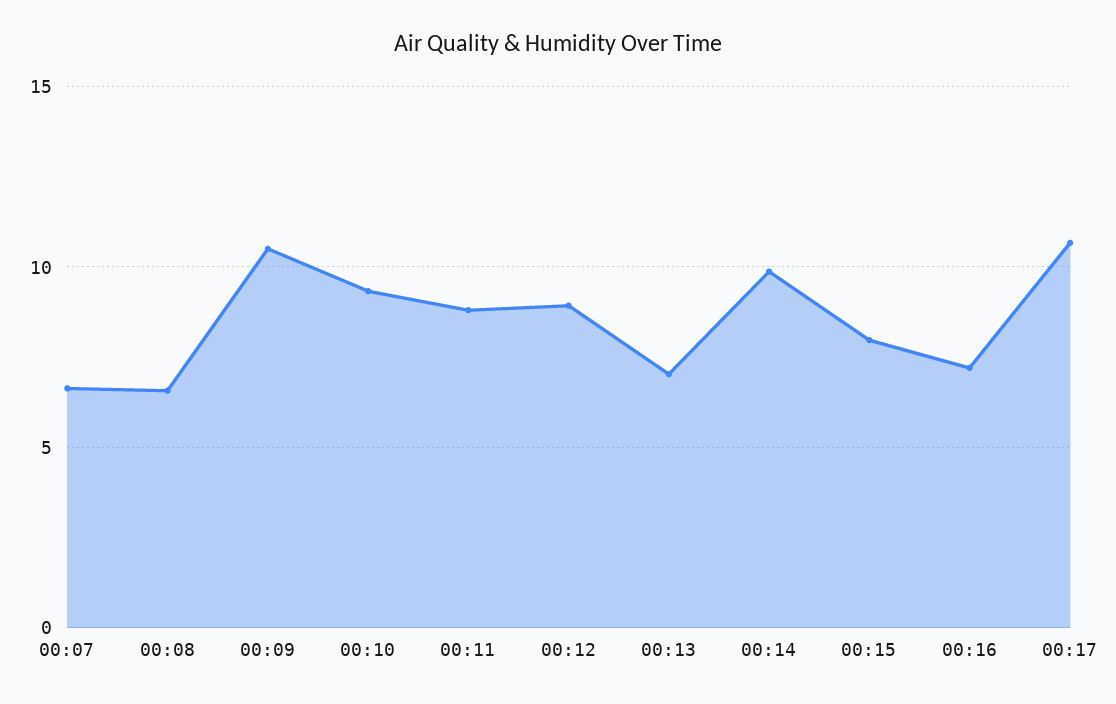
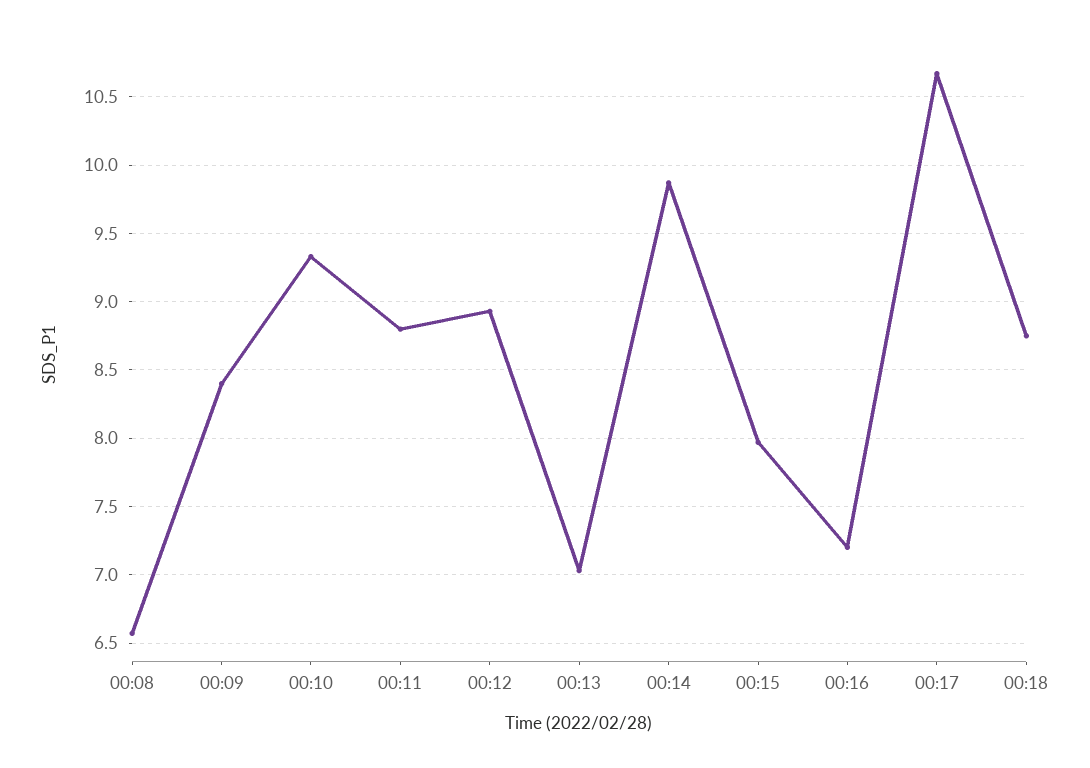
00:07: 6.5 -> none
00:09: 10.5 -> 8.4
00:18: none -> 8.75

